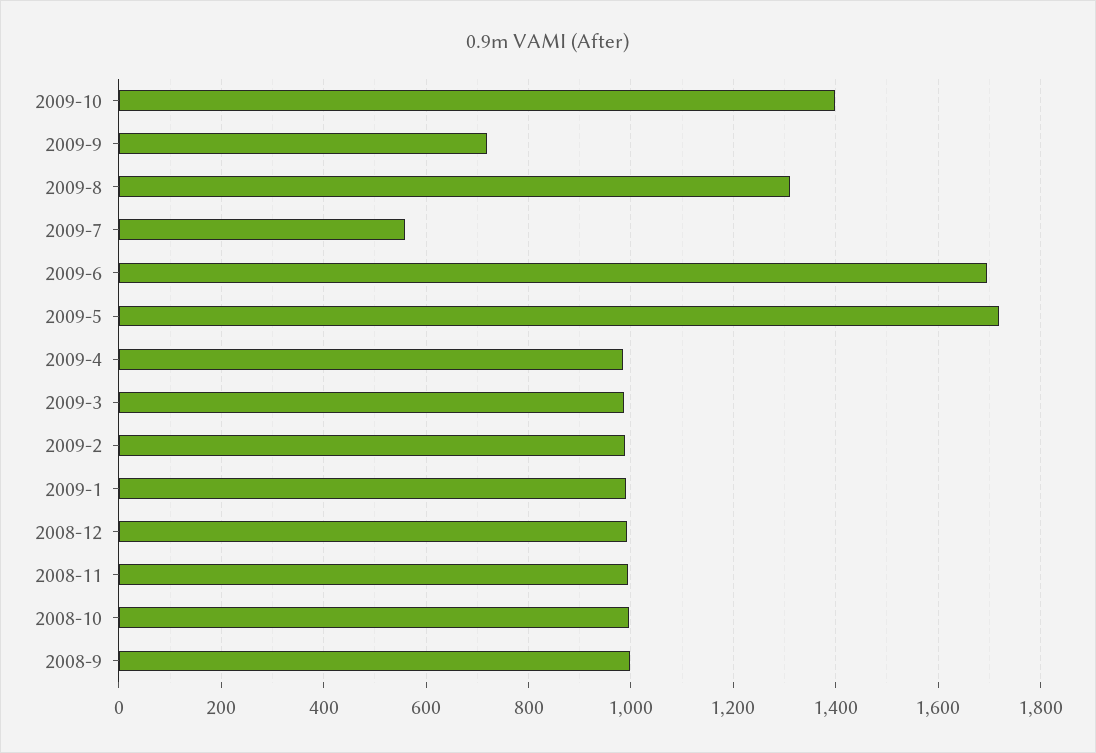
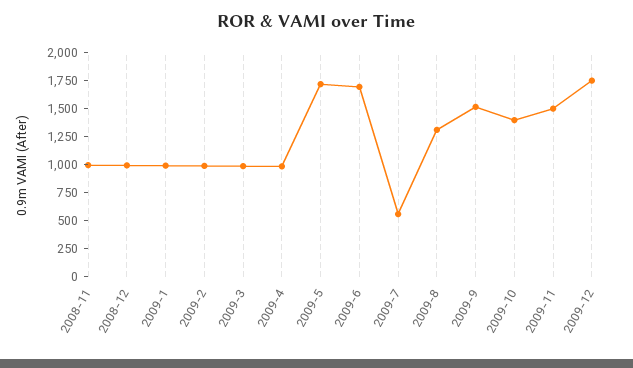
2009-9: 720 -> 1500
2008-10: 1000 -> none
2008-9: 1000 -> none
2009-11: none -> 1500
2009-12: none -> 1750

